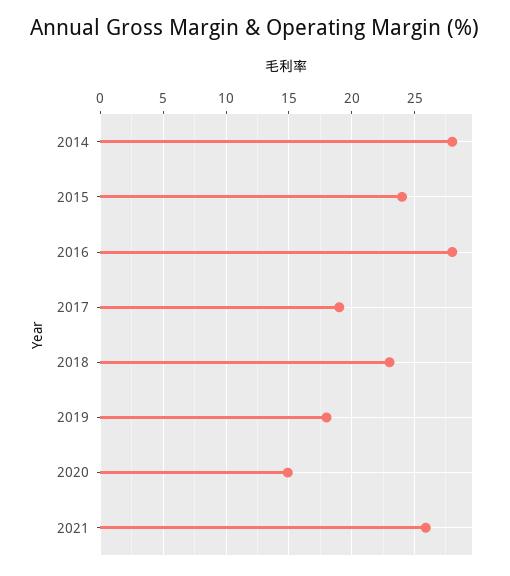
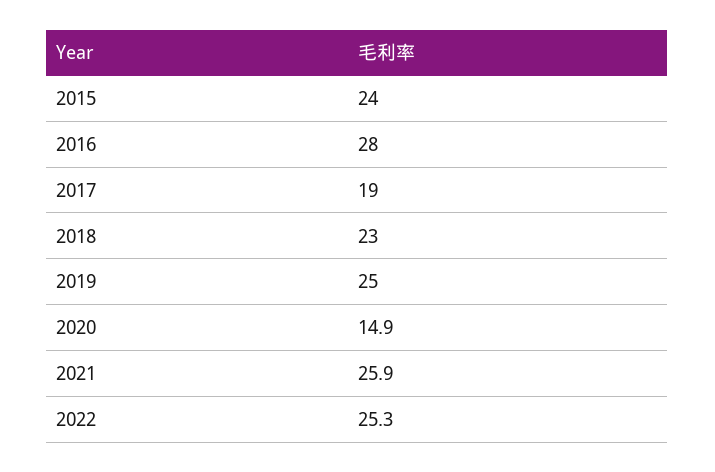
2014: 28 -> none
2019: 18 -> 25
2022: none -> 25.3

